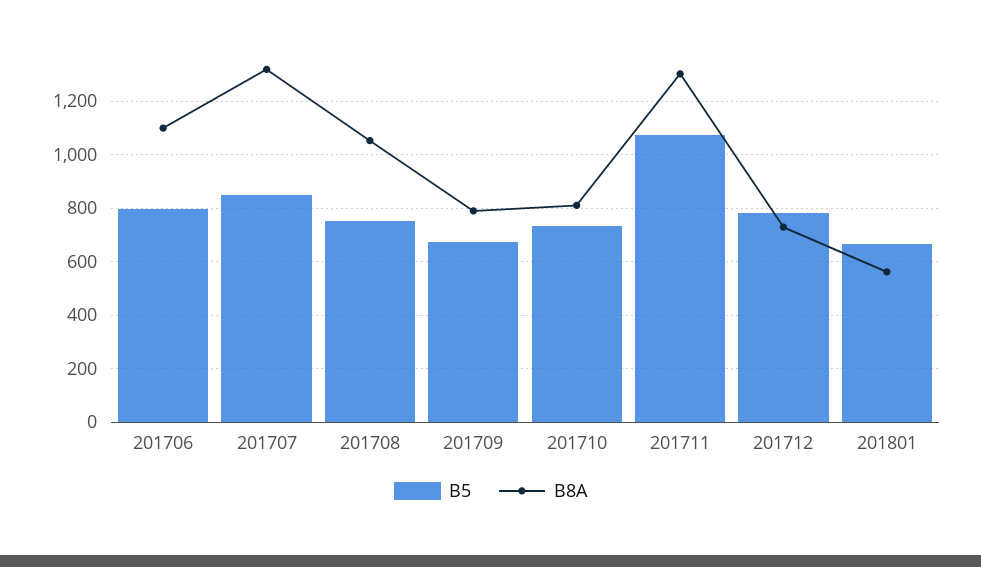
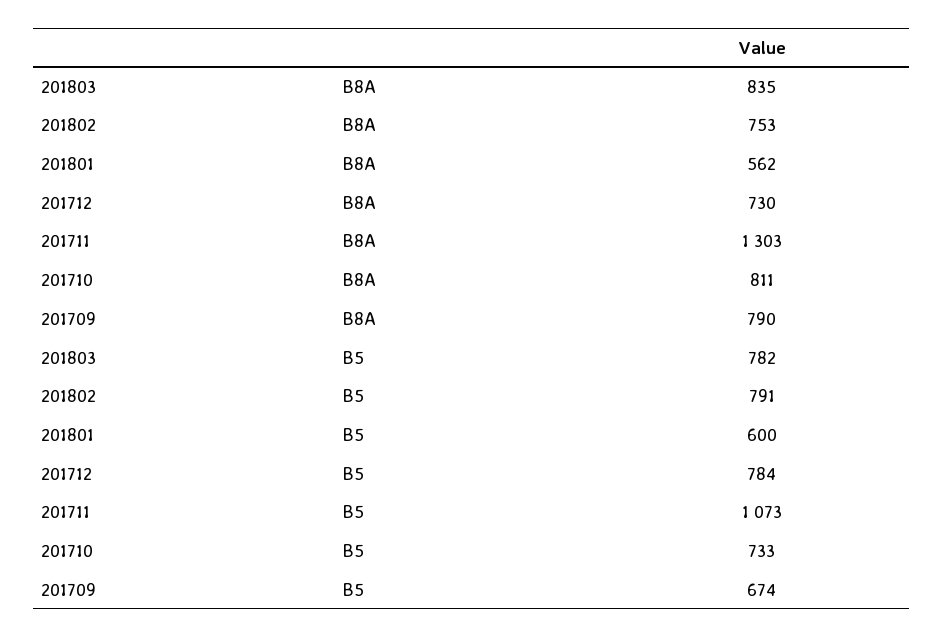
B5, 201706: 800 -> none
B8A, 201706: 1100 -> none
B5, 201707: 850 -> none
B8A, 201707: 1325 -> none
B5, 201708: 750 -> none
B8A, 201708: 1050 -> none
B5, 201801: 675 -> 600
B8A, 201803: none -> 835
B8A, 201802: none -> 753
B5, 201803: none -> 782
B5, 201802: none -> 791

